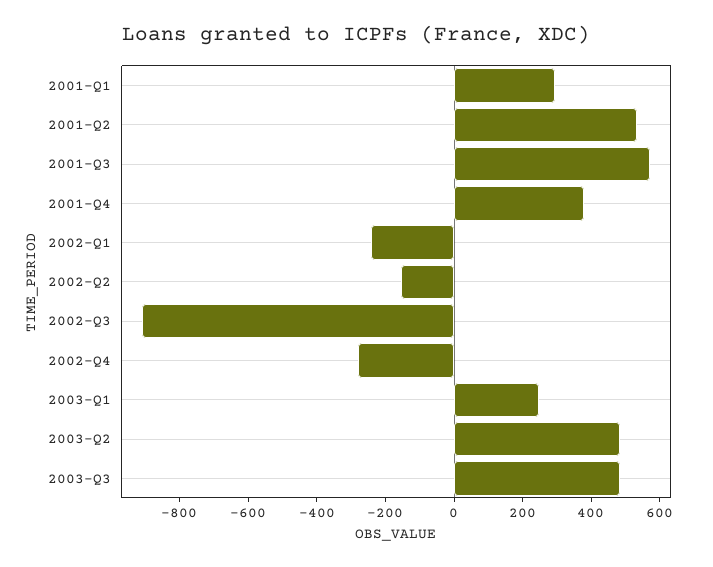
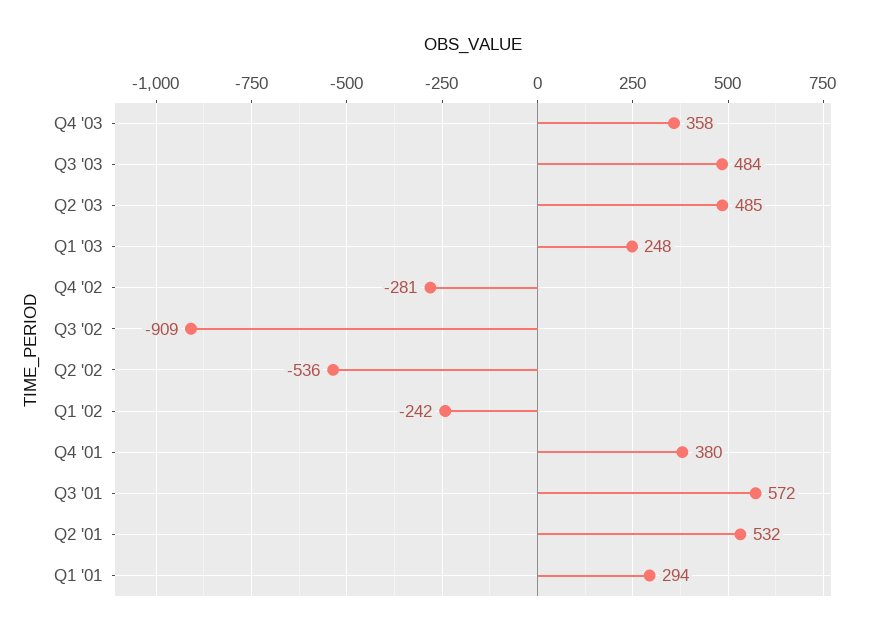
2002-Q2: -150 -> -536
Q4 '03: none -> 358

